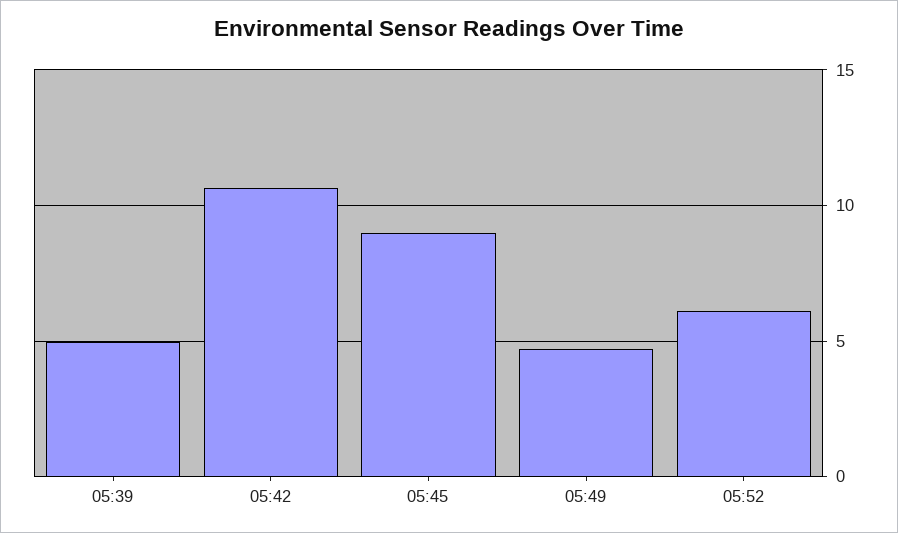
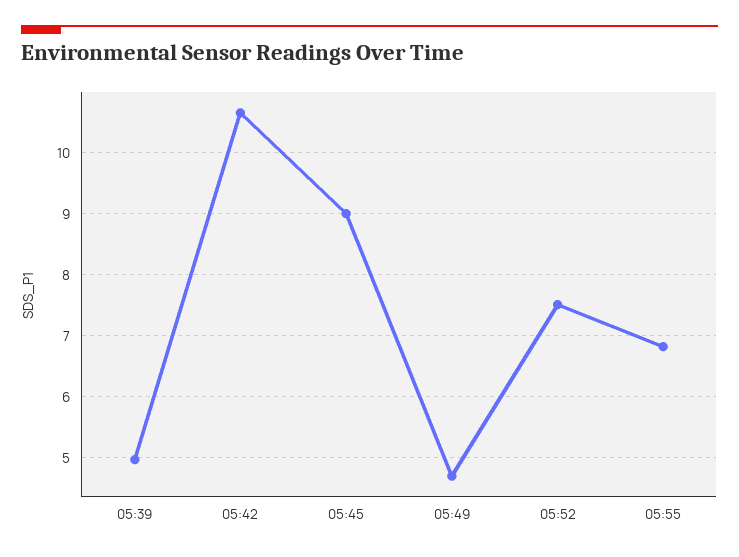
05:52: 6 -> 7.5
05:55: none -> 6.8

